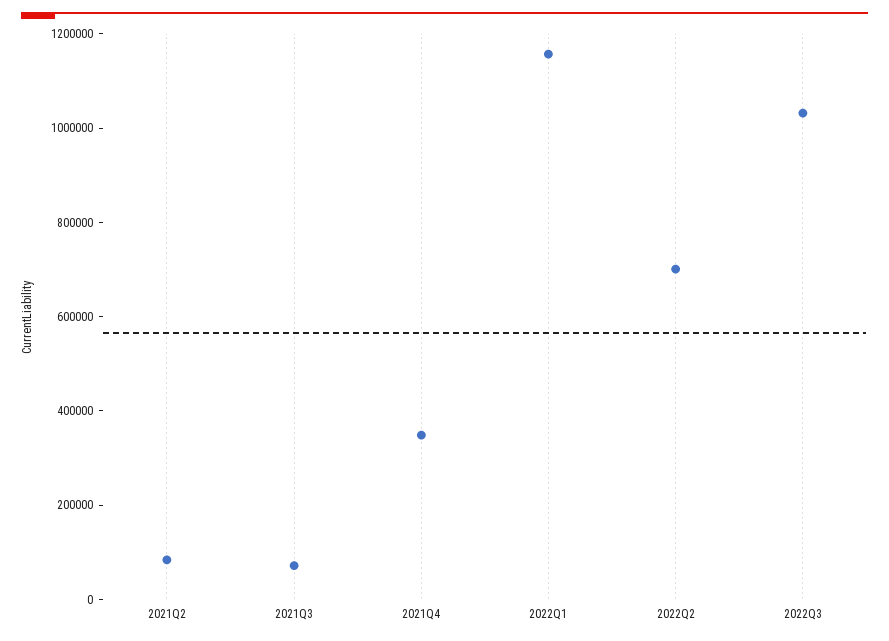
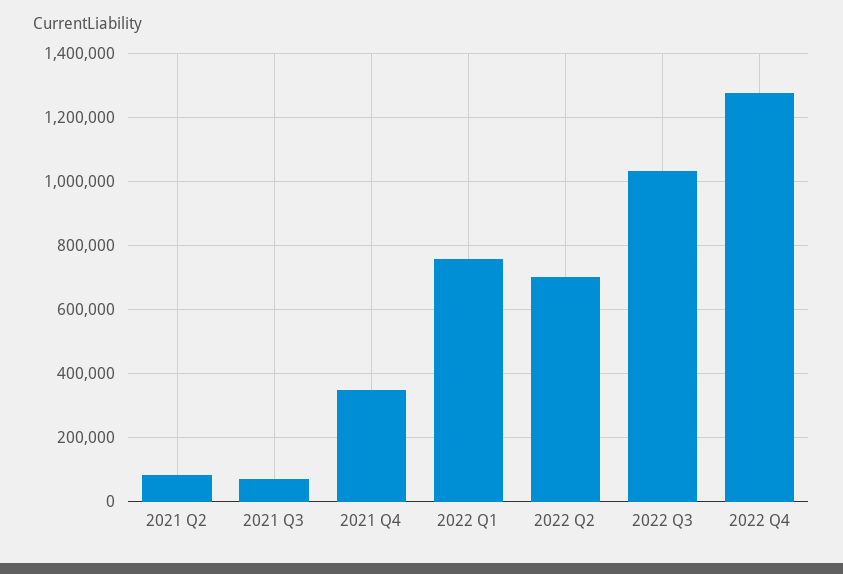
2022Q1: 1150000 -> 760000
2022 Q4: none -> 1280000

